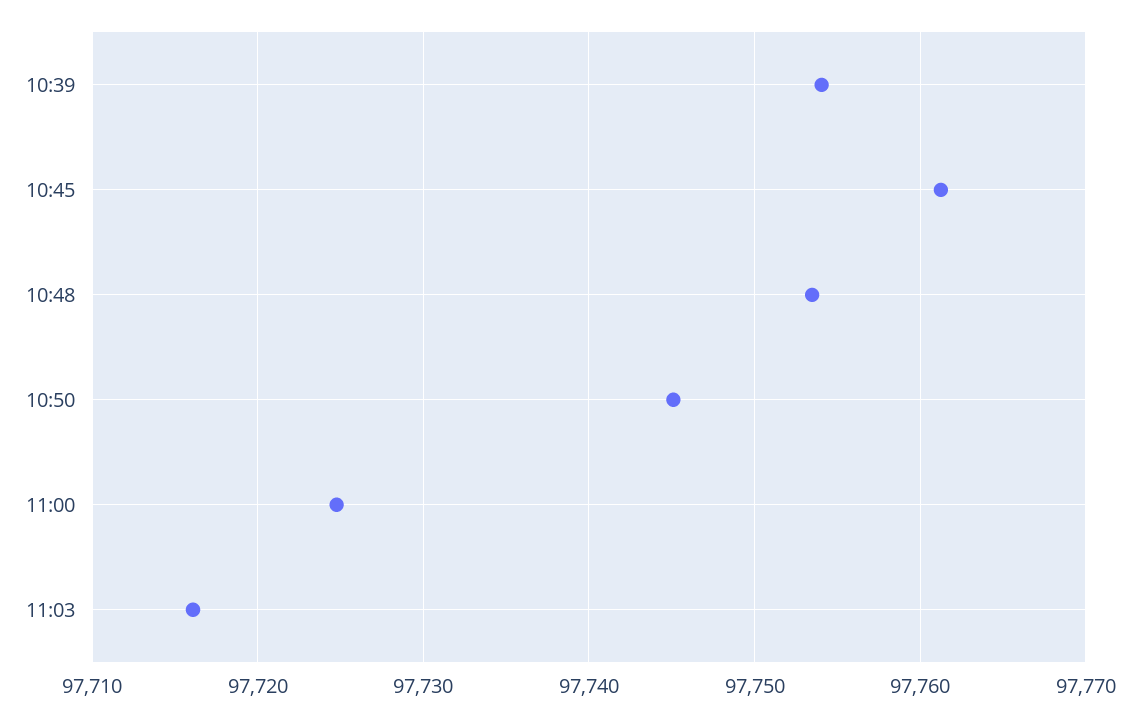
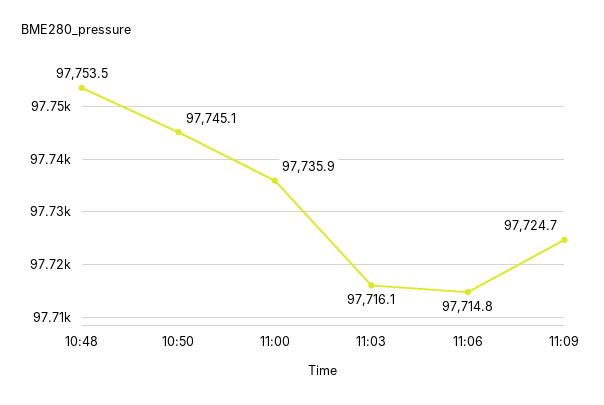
10:39: 97754 -> none
10:45: 97761 -> none
11:00: 97725 -> 97735.9
11:06: none -> 97714.8
11:09: none -> 97724.7

